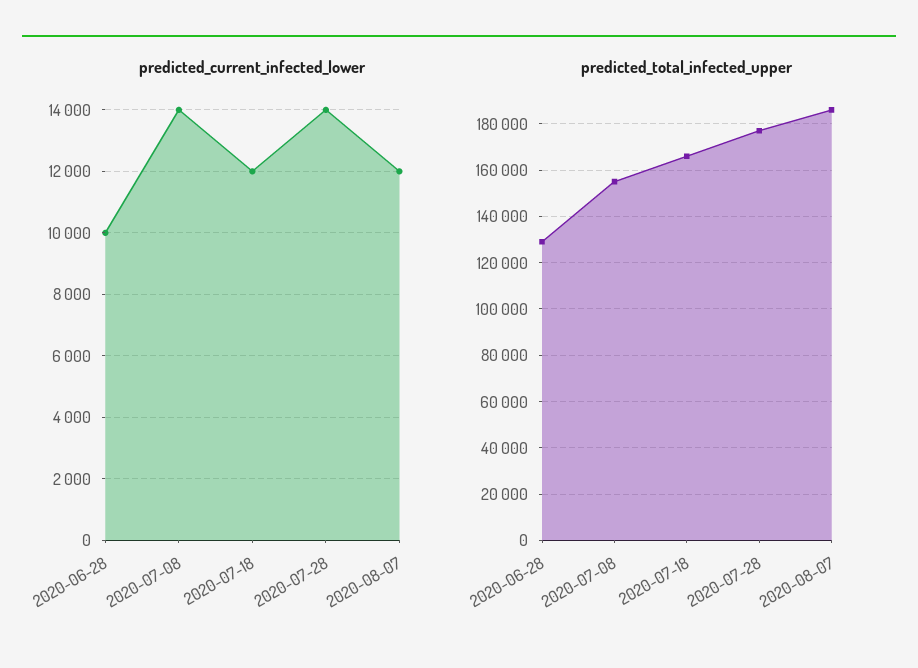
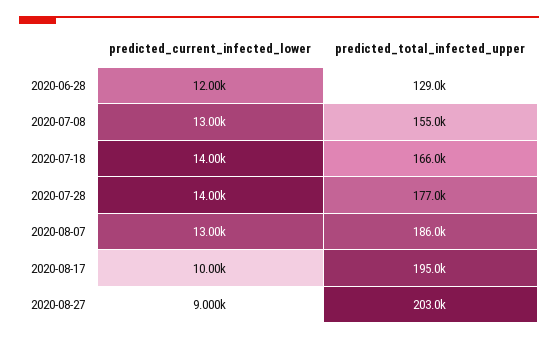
predicted_current_infected_lower, 2020-06-28: 10000 -> 12000
predicted_current_infected_lower, 2020-07-08: 14000 -> 13000
predicted_current_infected_lower, 2020-07-18: 12000 -> 14000
predicted_current_infected_lower, 2020-08-07: 12000 -> 13000
predicted_current_infected_lower, 2020-08-17: none -> 10000
predicted_total_infected_upper, 2020-08-17: none -> 195000
predicted_current_infected_lower, 2020-08-27: none -> 9000
predicted_total_infected_upper, 2020-08-27: none -> 203000

